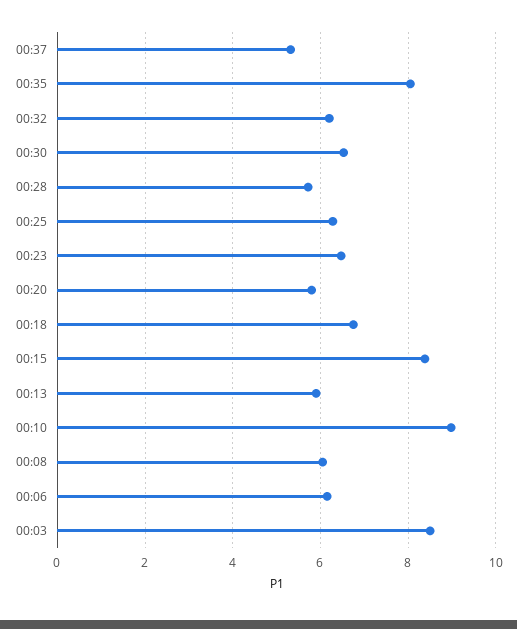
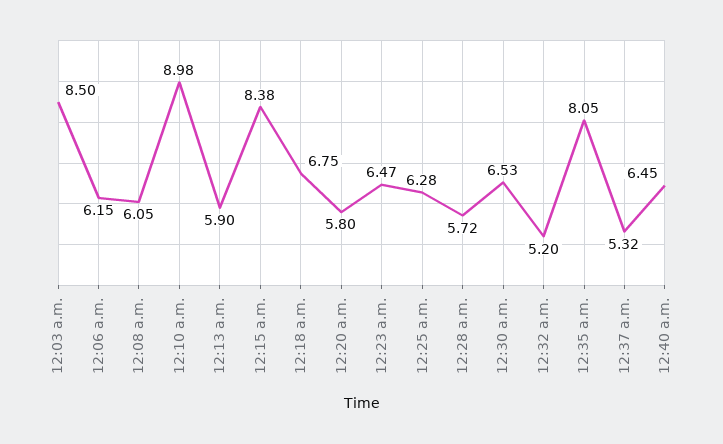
00:32: 6.2 -> 5.2
12:40 a.m.: none -> 6.45

